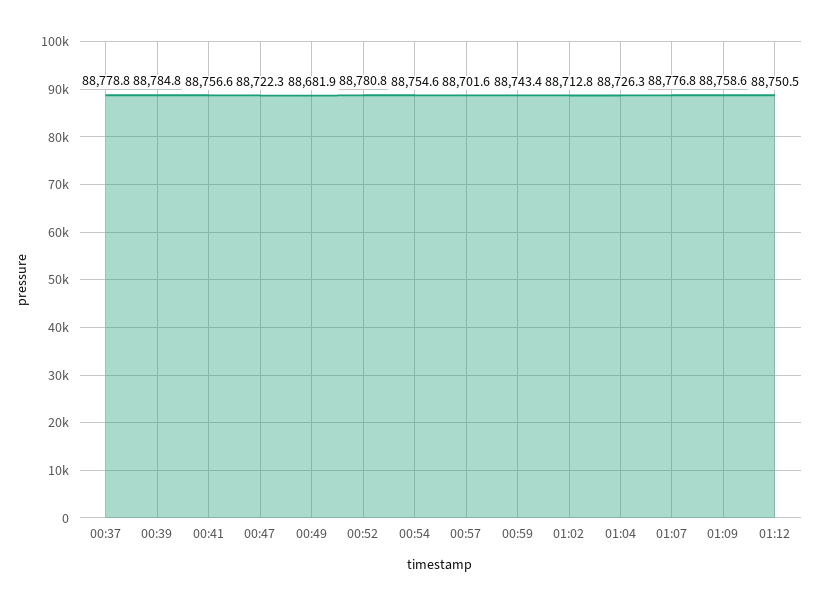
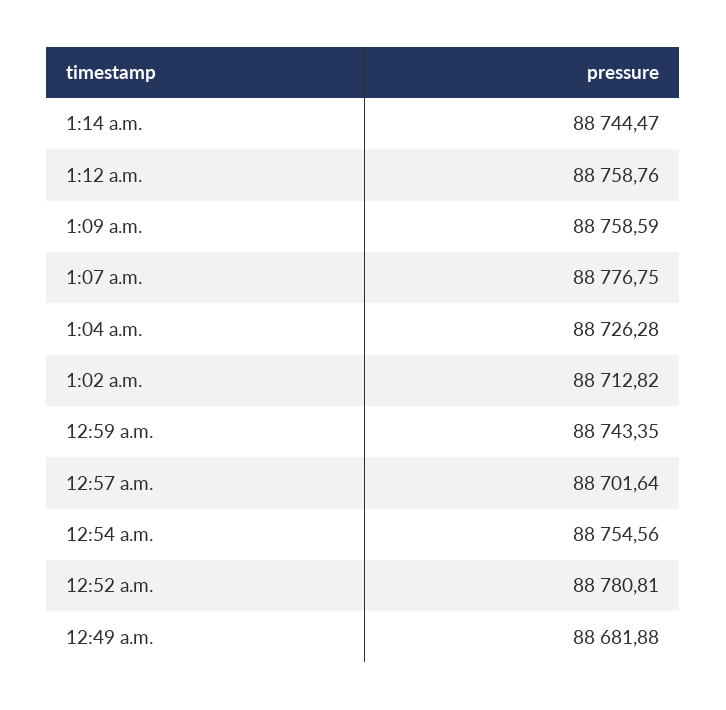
00:37: 88778.8 -> none
00:39: 88784.8 -> none
00:41: 88756.6 -> none
00:47: 88722.3 -> none
01:12: 88750.5 -> 88758.76
1:14 a.m.: none -> 88744.47

